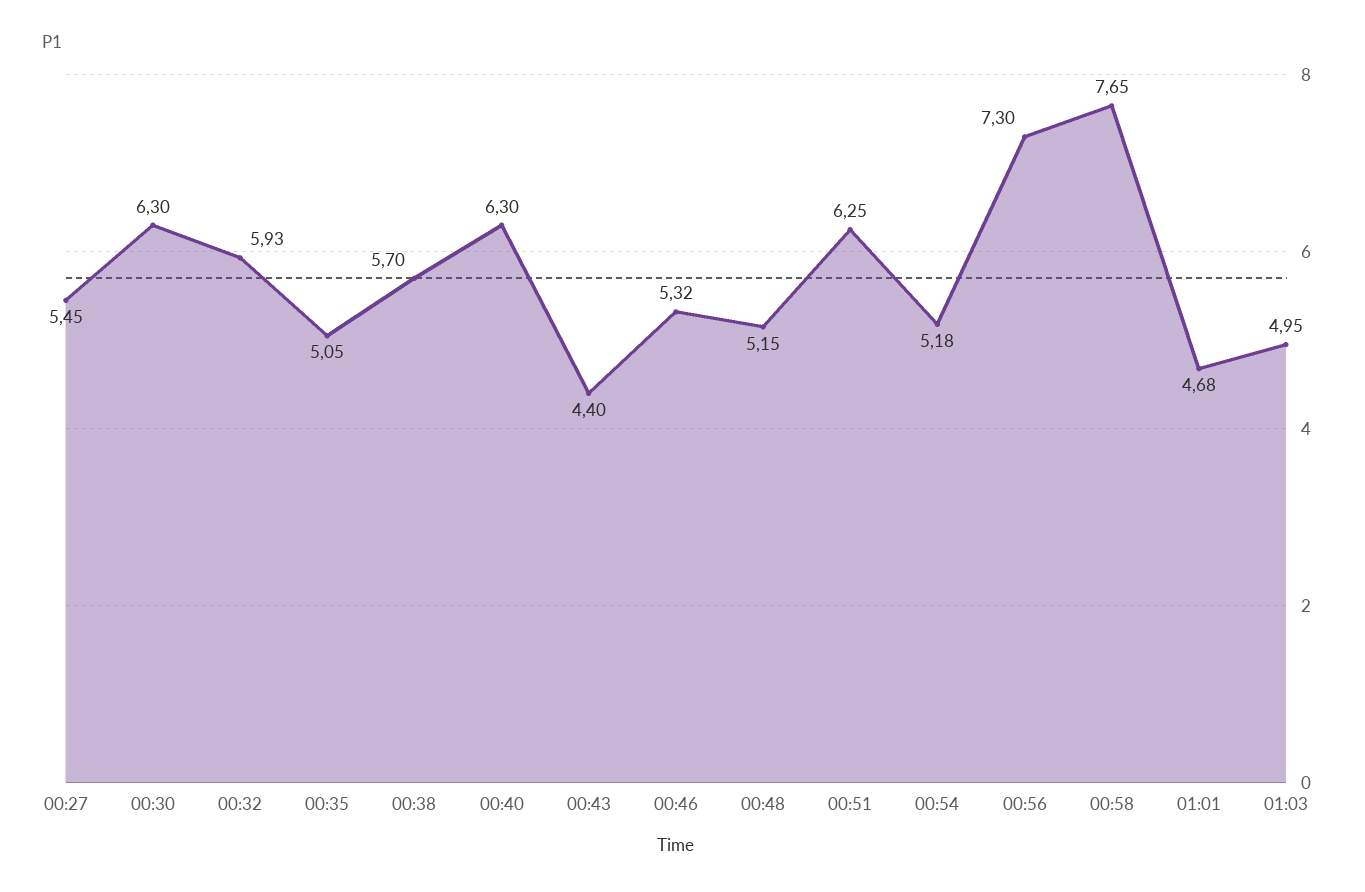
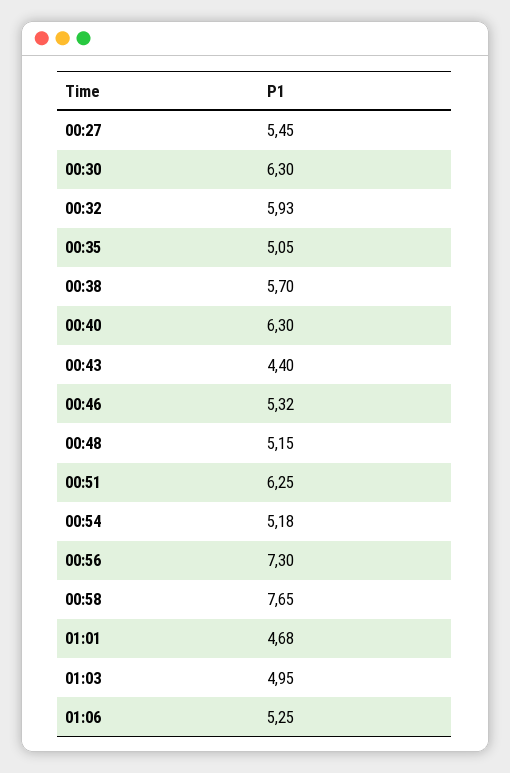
01:06: none -> 5.25

